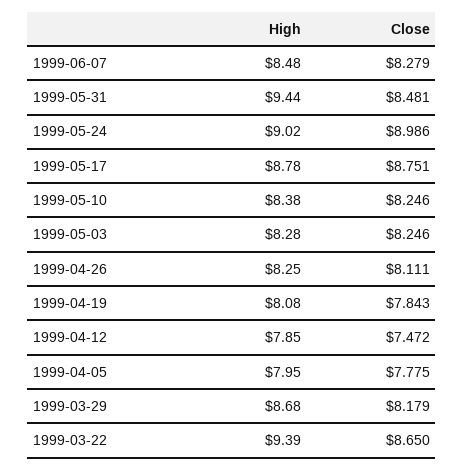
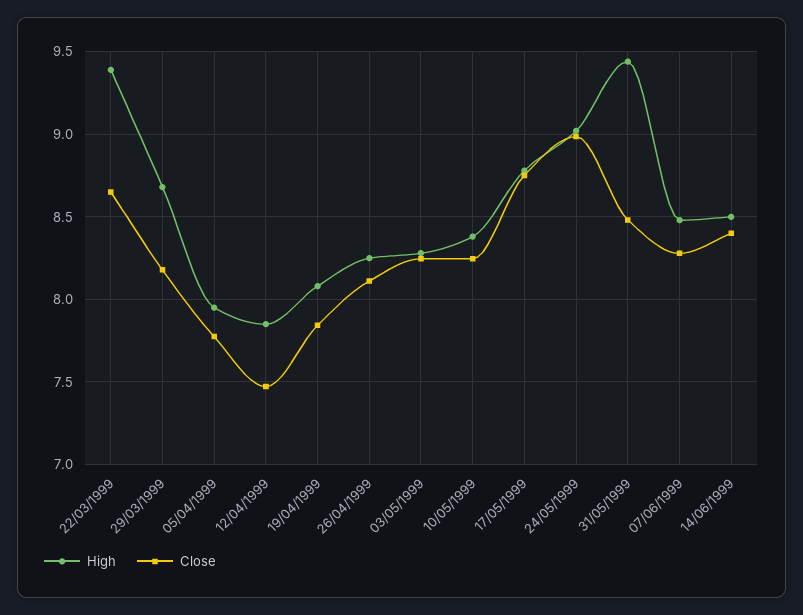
High, 14/06/1999: none -> 8.5
Close, 14/06/1999: none -> 8.4

